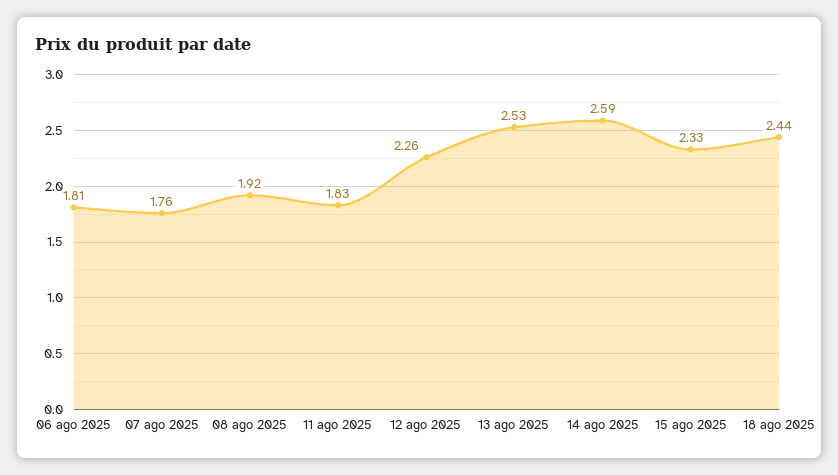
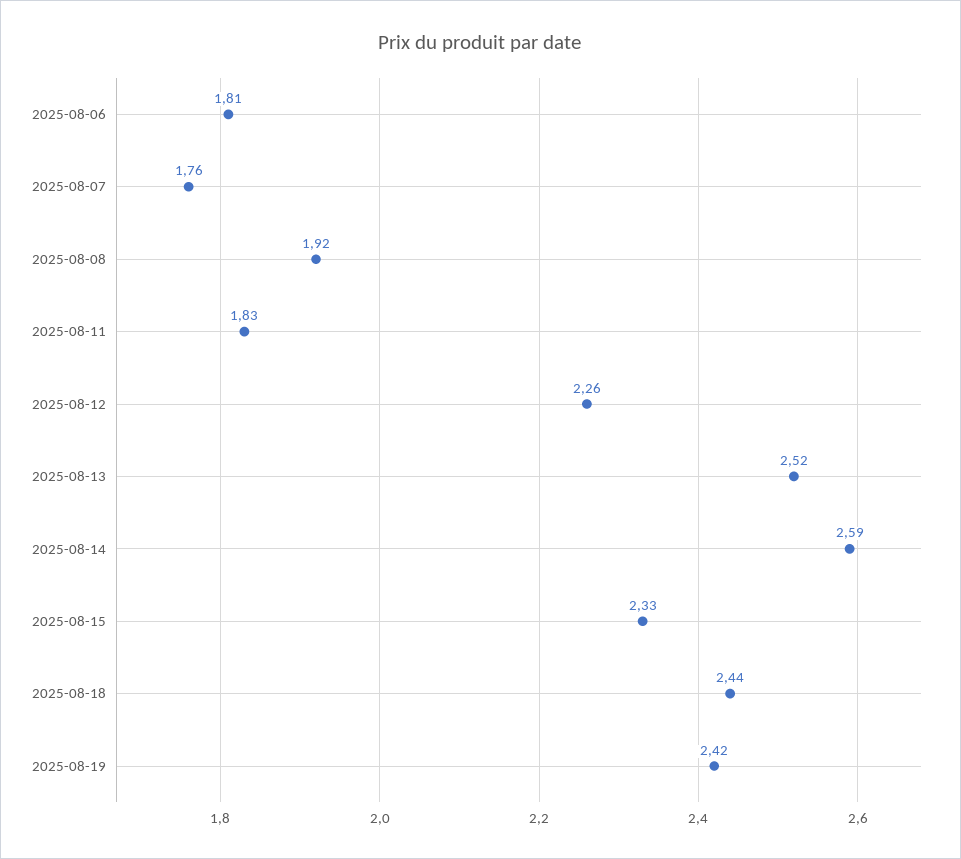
13 ago 2025: 2.53 -> 2.52
2025-08-19: none -> 2.42

